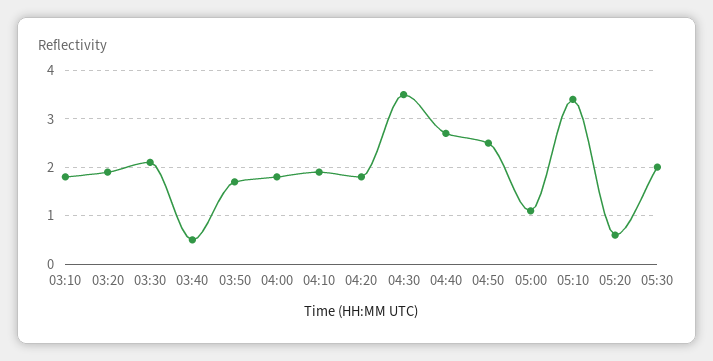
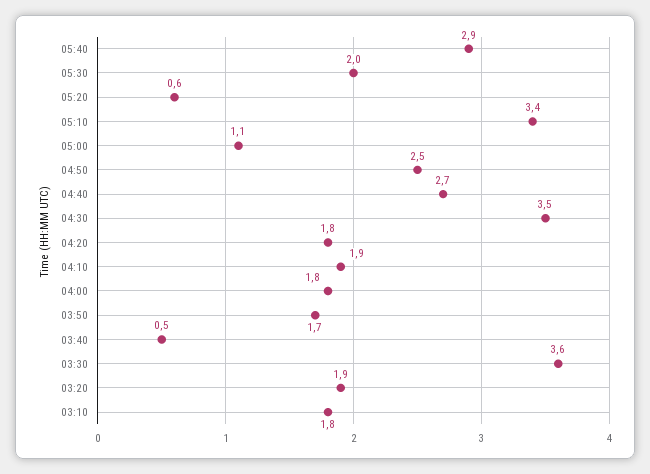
03:30: 2 -> 3.6
05:40: none -> 2.9

